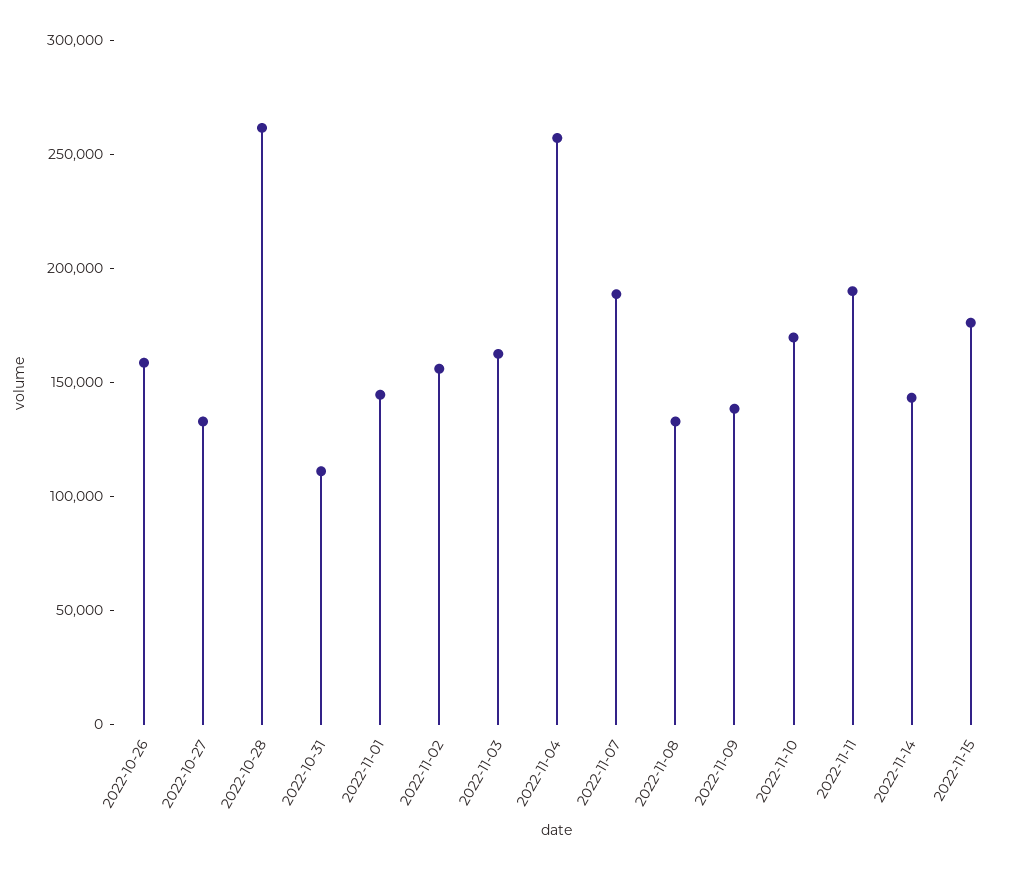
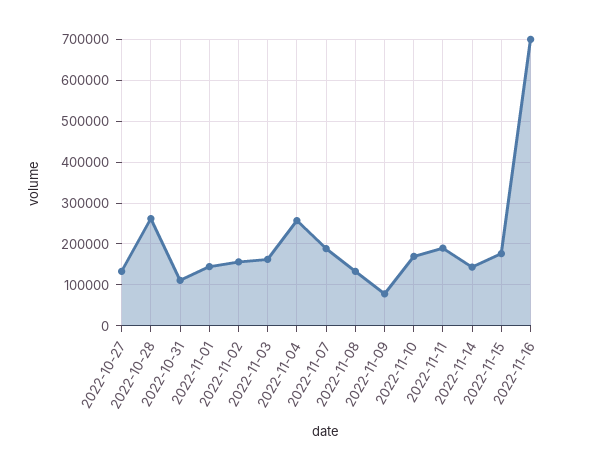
2022-10-26: 160000 -> none
2022-11-09: 140000 -> 80000
2022-11-16: none -> 700000

